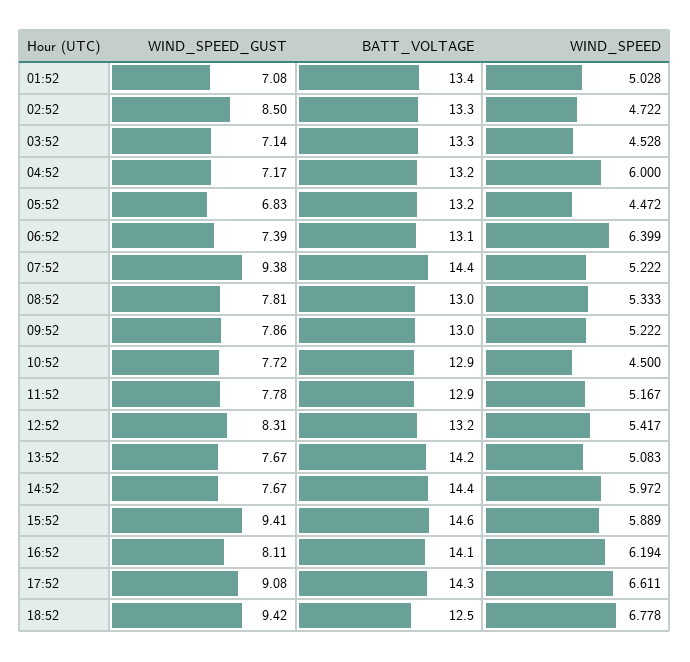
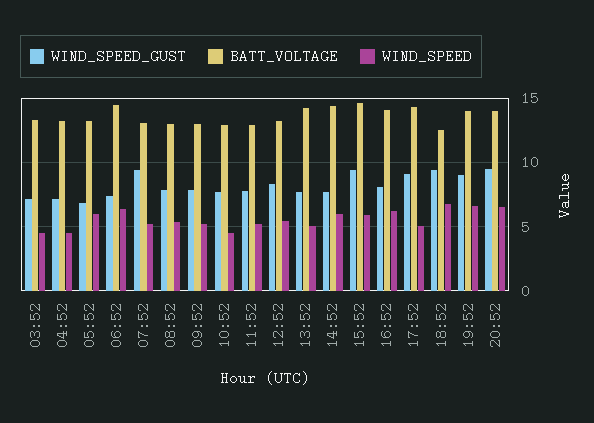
WIND_SPEED_GUST, 01:52: 7.08 -> none
BATT_VOLTAGE, 01:52: 13.4 -> none
WIND_SPEED, 01:52: 5.028 -> none
WIND_SPEED_GUST, 02:52: 8.5 -> none
BATT_VOLTAGE, 02:52: 13.3 -> none
WIND_SPEED, 02:52: 4.722 -> none
WIND_SPEED, 04:52: 6 -> 4.5
WIND_SPEED, 05:52: 4.472 -> 6
BATT_VOLTAGE, 06:52: 13.1 -> 14.5
BATT_VOLTAGE, 07:52: 14.4 -> 13
WIND_SPEED, 17:52: 6.611 -> 5
WIND_SPEED_GUST, 19:52: none -> 9
BATT_VOLTAGE, 19:52: none -> 14
WIND_SPEED, 19:52: none -> 6.5
WIND_SPEED_GUST, 20:52: none -> 9.5
BATT_VOLTAGE, 20:52: none -> 14
WIND_SPEED, 20:52: none -> 6.5

